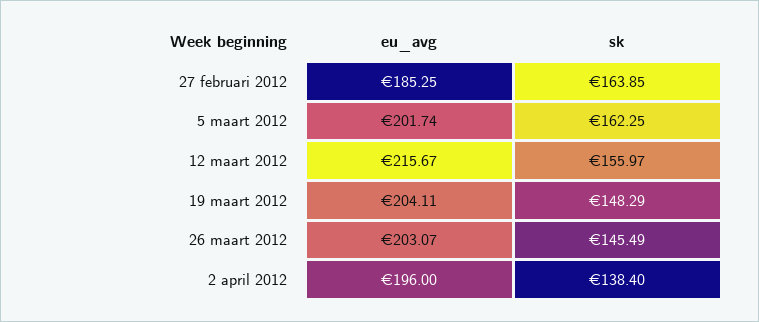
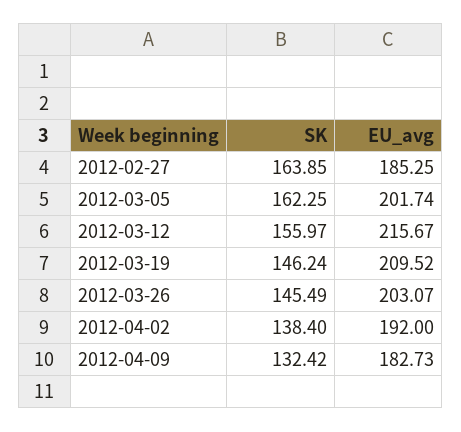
eu_avg, 19 maart 2012: 204.11 -> 209.52
sk, 19 maart 2012: 148.29 -> 146.24
eu_avg, 2 april 2012: 196 -> 192
sk, 2012-04-09: none -> 132.42
eu_avg, 2012-04-09: none -> 182.73

